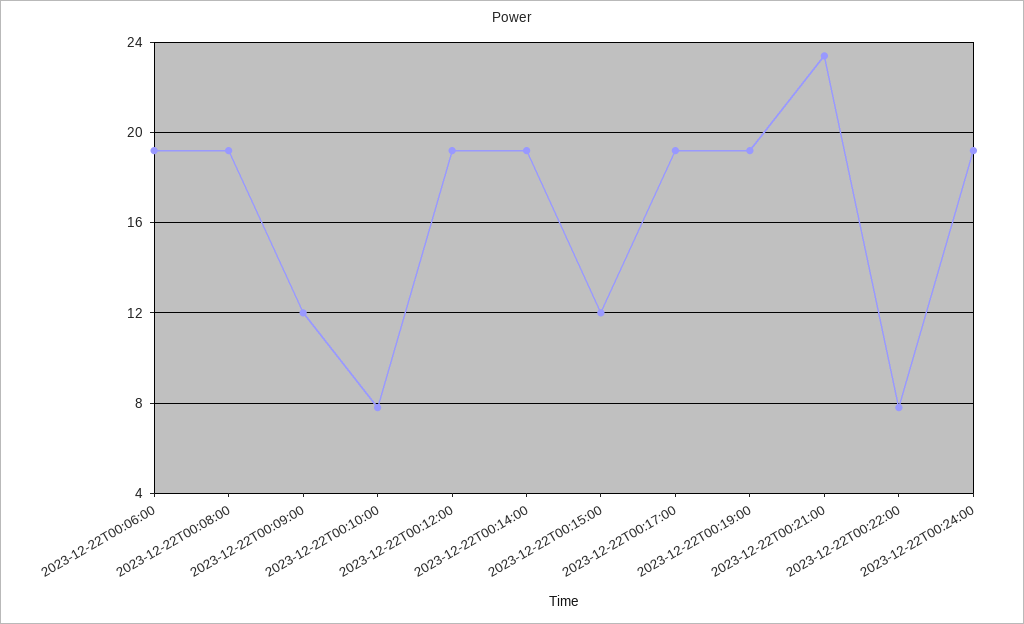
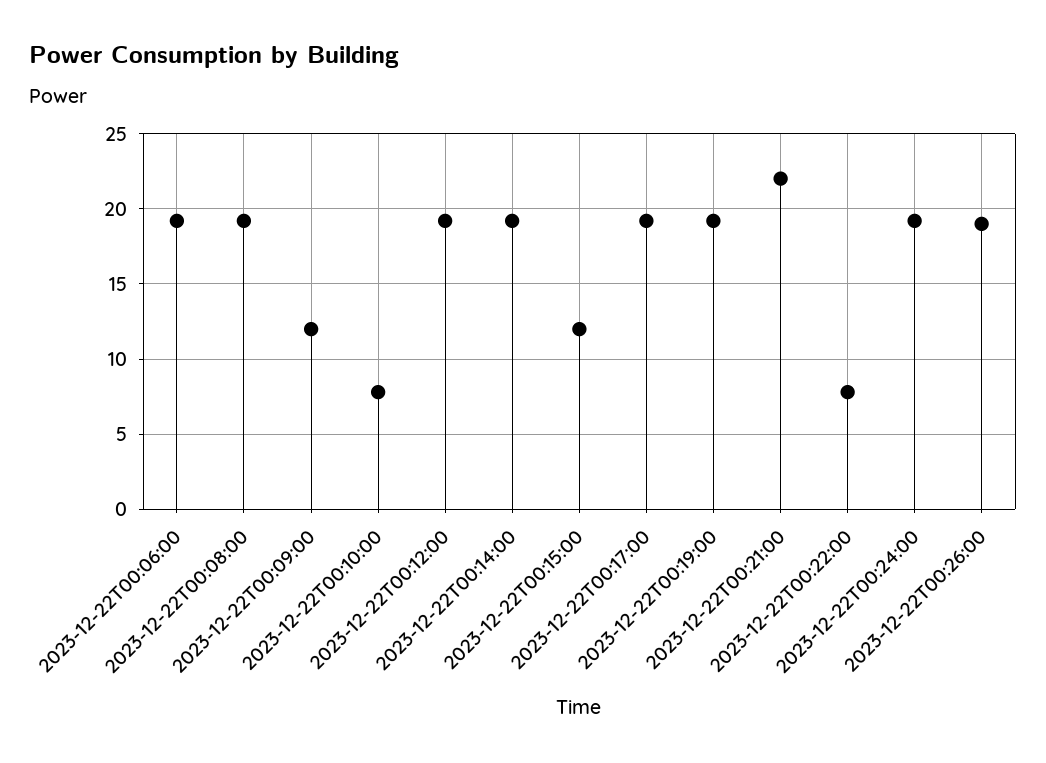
2023-12-22T00:21:00: 23.5 -> 22
2023-12-22T00:26:00: none -> 19

